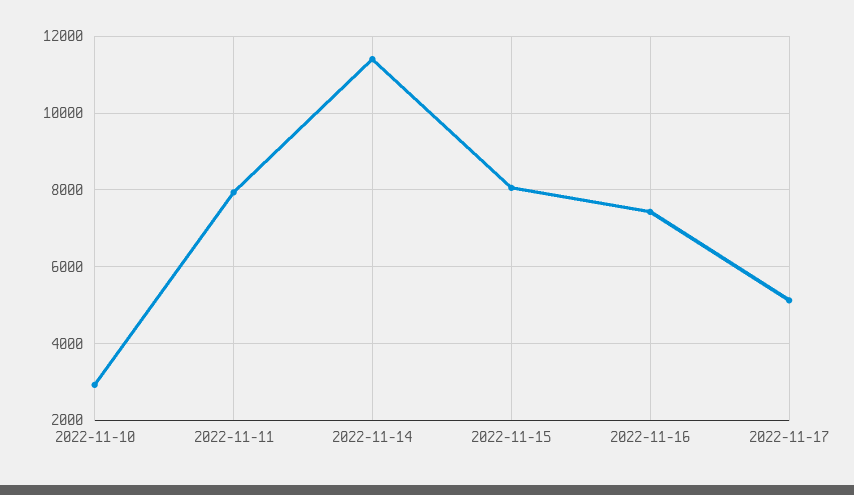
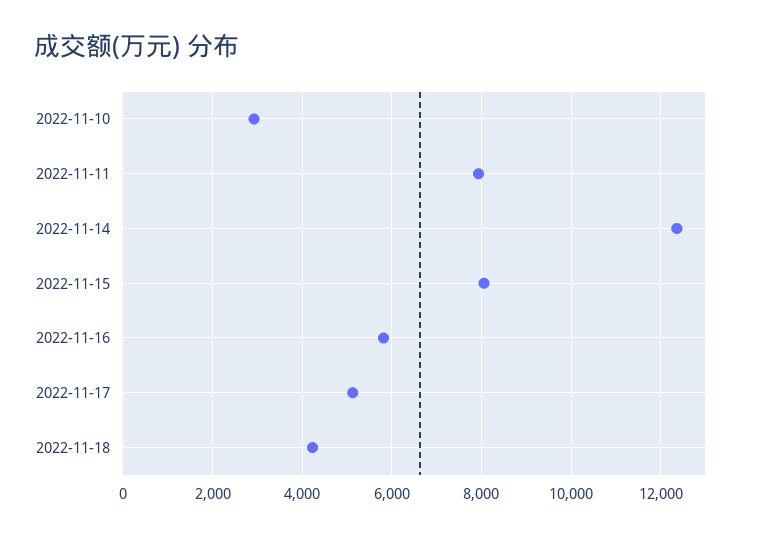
2022-11-14: 11400 -> 12400
2022-11-16: 7400 -> 5800
2022-11-18: none -> 4200

